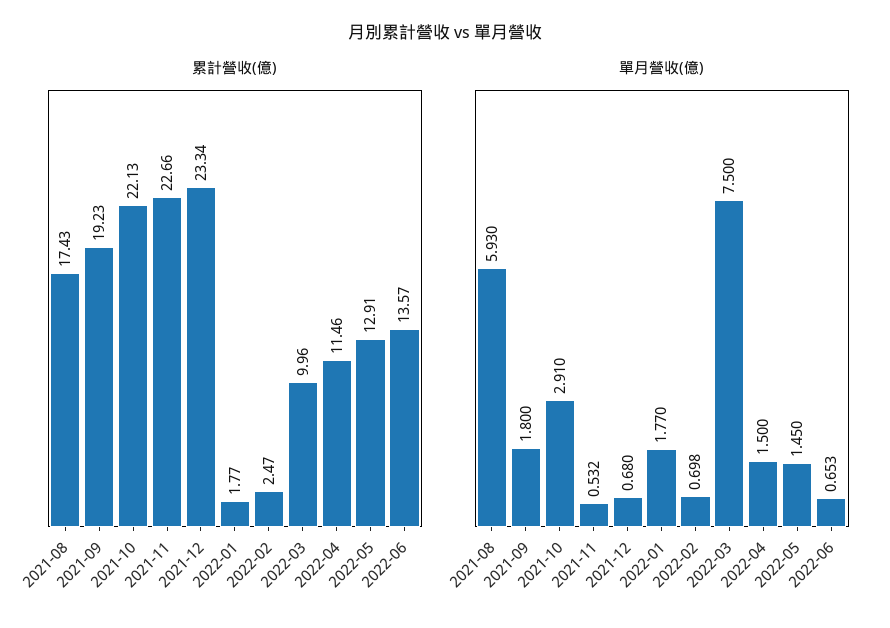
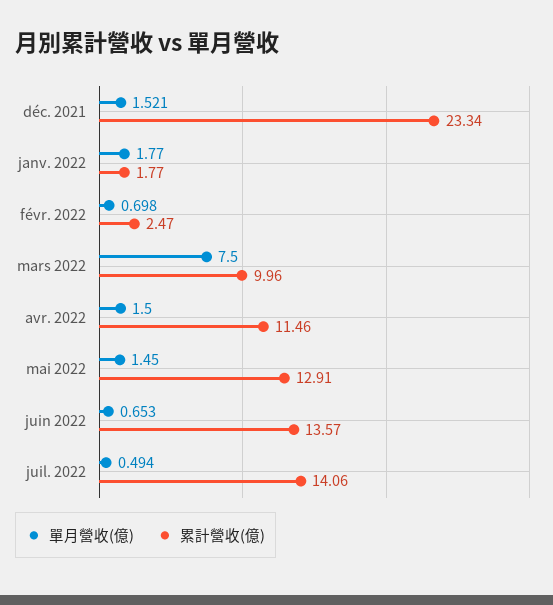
累計營收(億), 2021-08: 17.43 -> none
累計營收(億), 2021-09: 19.23 -> none
累計營收(億), 2021-10: 22.13 -> none
累計營收(億), 2021-11: 22.66 -> none
單月營收(億), 2021-08: 5.93 -> none
單月營收(億), 2021-09: 1.8 -> none
單月營收(億), 2021-10: 2.91 -> none
單月營收(億), 2021-11: 0.532 -> none
單月營收(億), 2021-12: 0.68 -> 1.521
單月營收(億), juil. 2022: none -> 0.494
累計營收(億), juil. 2022: none -> 14.06

